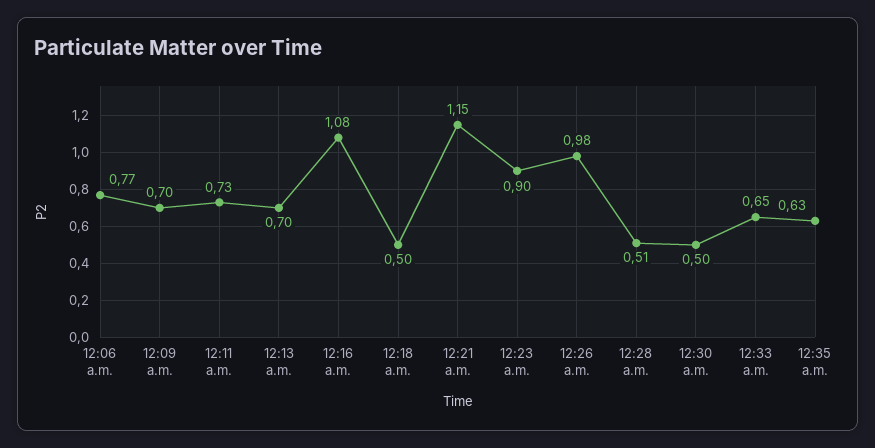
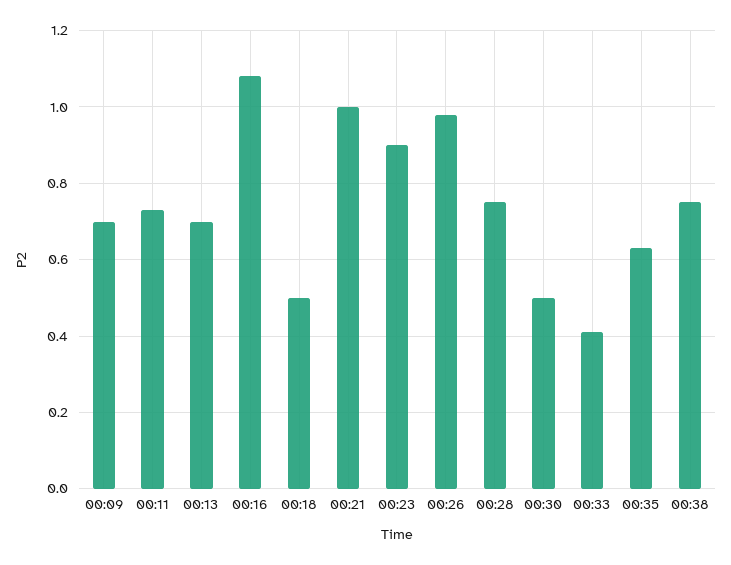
12:06 a.m.: 0.77 -> none
12:21 a.m.: 1.15 -> 1
12:28 a.m.: 0.51 -> 0.75
12:33 a.m.: 0.65 -> 0.4
00:38: none -> 0.75

